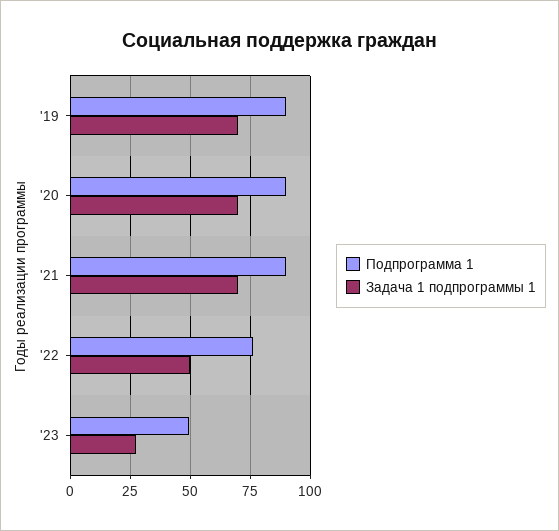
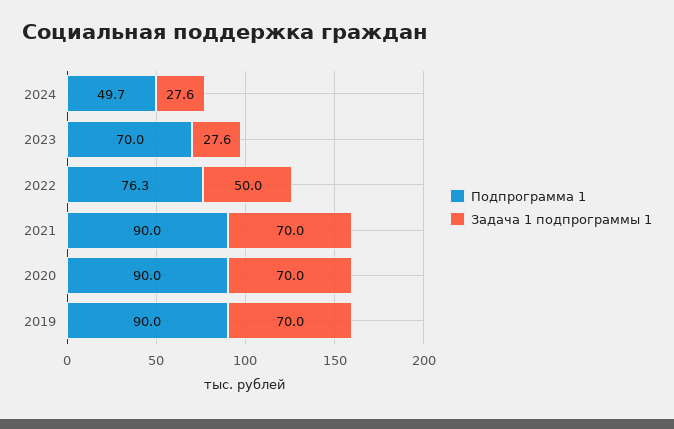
Подпрограмма 1, '23: 50 -> 70
Подпрограмма 1, 2024: none -> 49.7
Задача 1 подпрограммы 1, 2024: none -> 27.6

